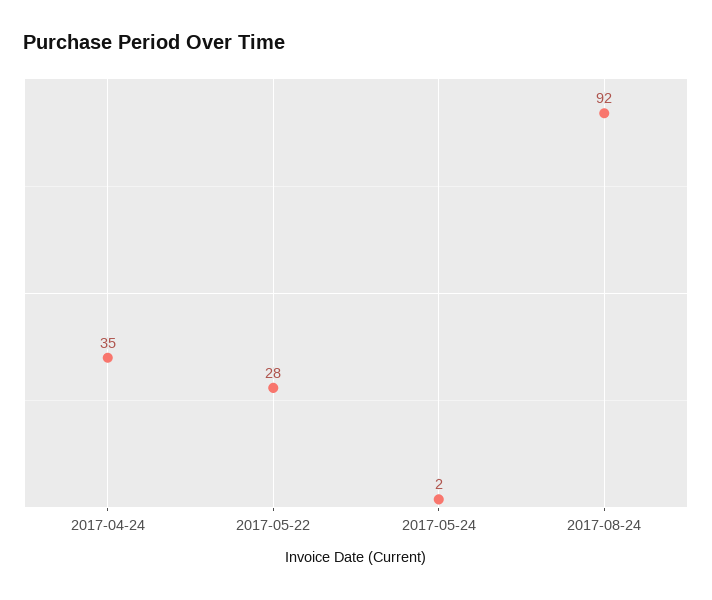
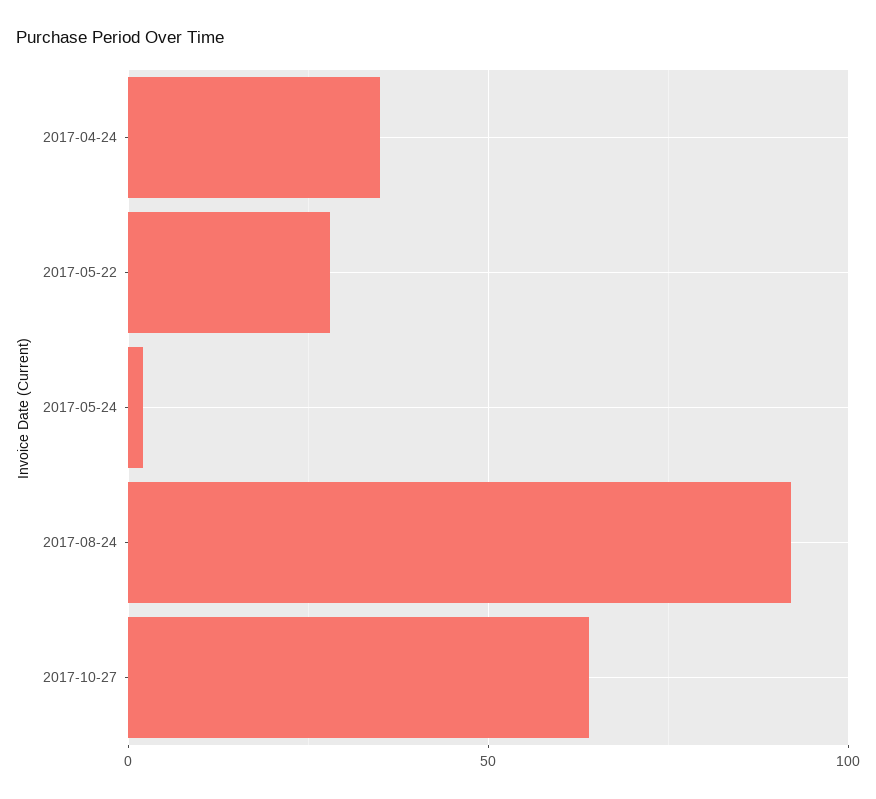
2017-10-27: none -> 65

